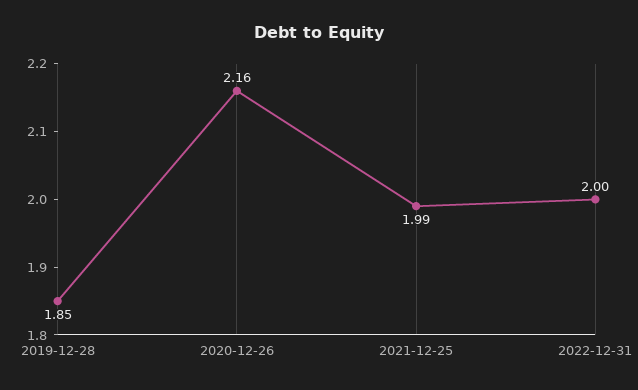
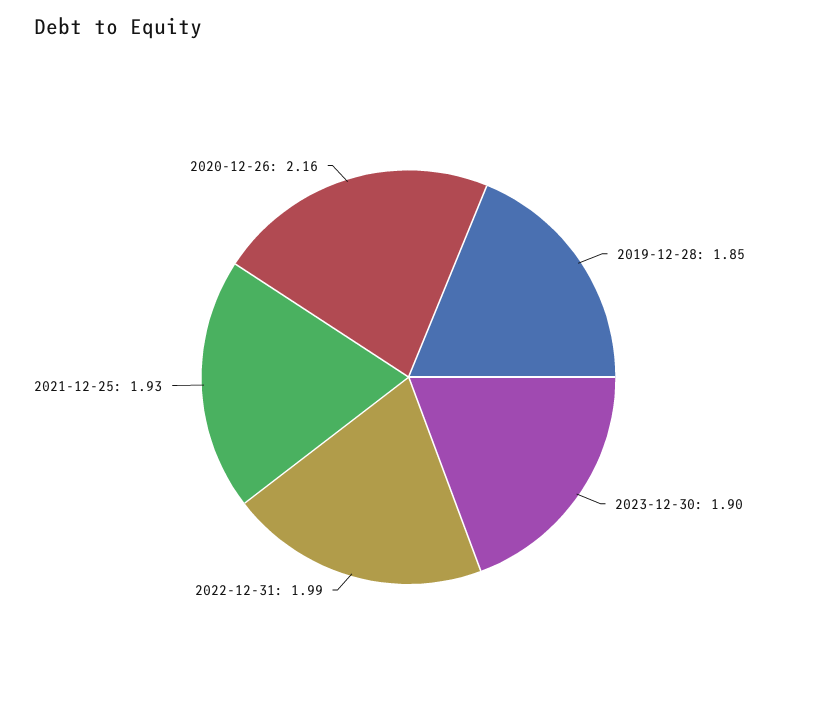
2021-12-25: 1.99 -> 1.93
2022-12-31: 2 -> 1.99
2023-12-30: none -> 1.9

